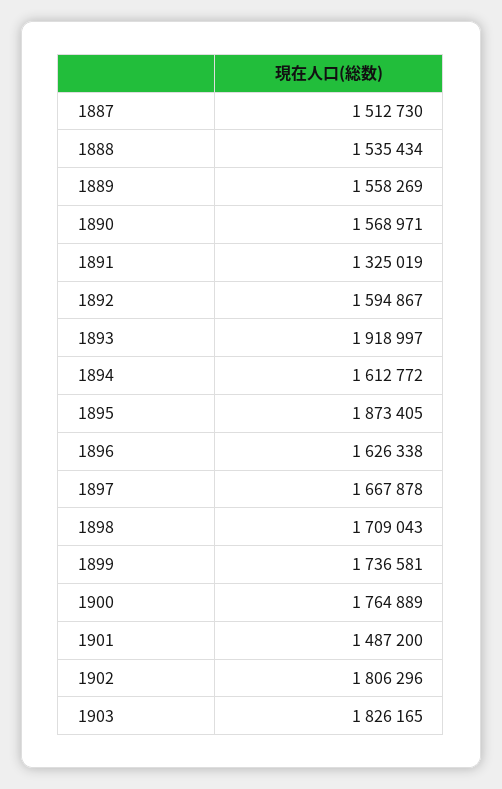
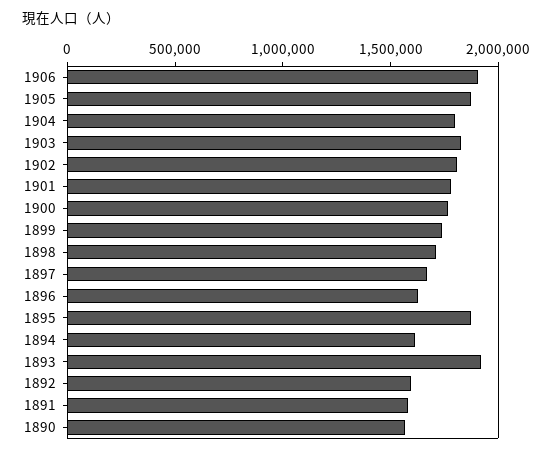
1887: 1512730 -> none
1888: 1535434 -> none
1889: 1558269 -> none
1891: 1325019 -> 1600000
1901: 1487200 -> 1800000
1906: none -> 1900000
1905: none -> 1900000
1904: none -> 1800000

